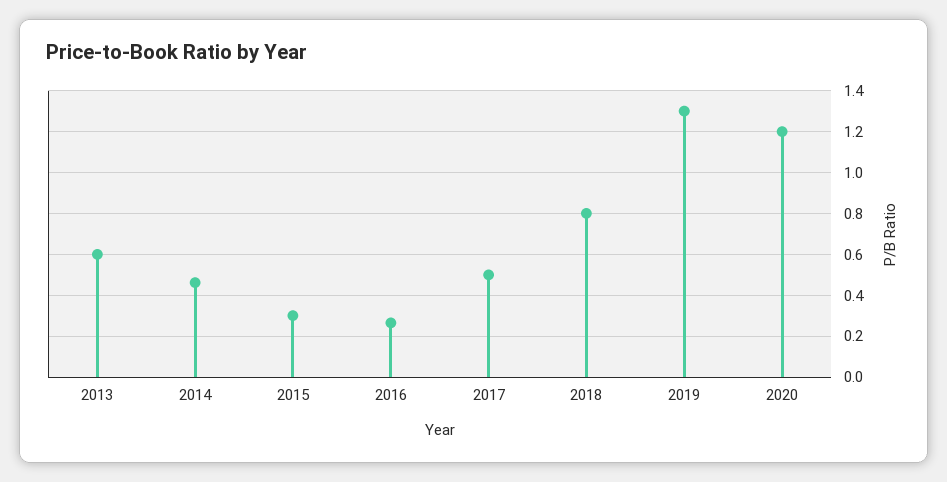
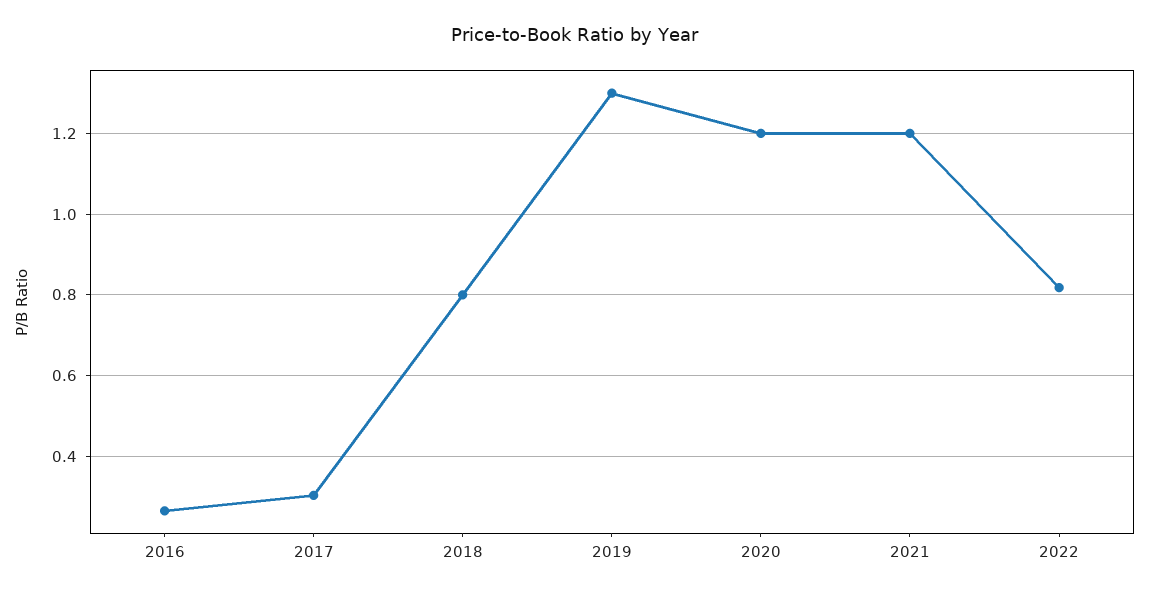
2013: 0.6 -> none
2014: 0.45 -> none
2015: 0.3 -> none
2017: 0.5 -> 0.3
2021: none -> 1.2
2022: none -> 0.82

